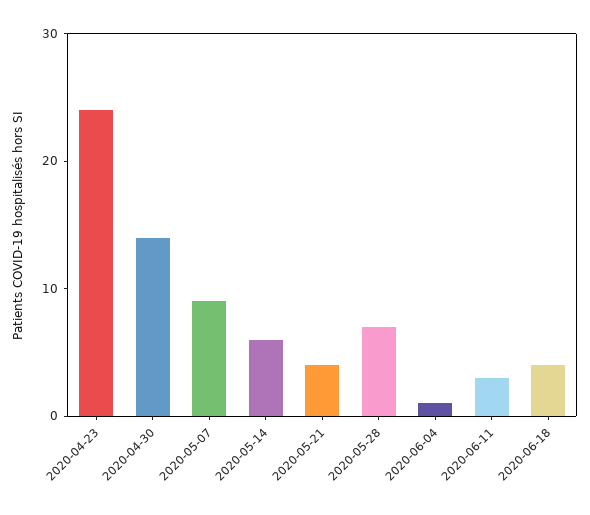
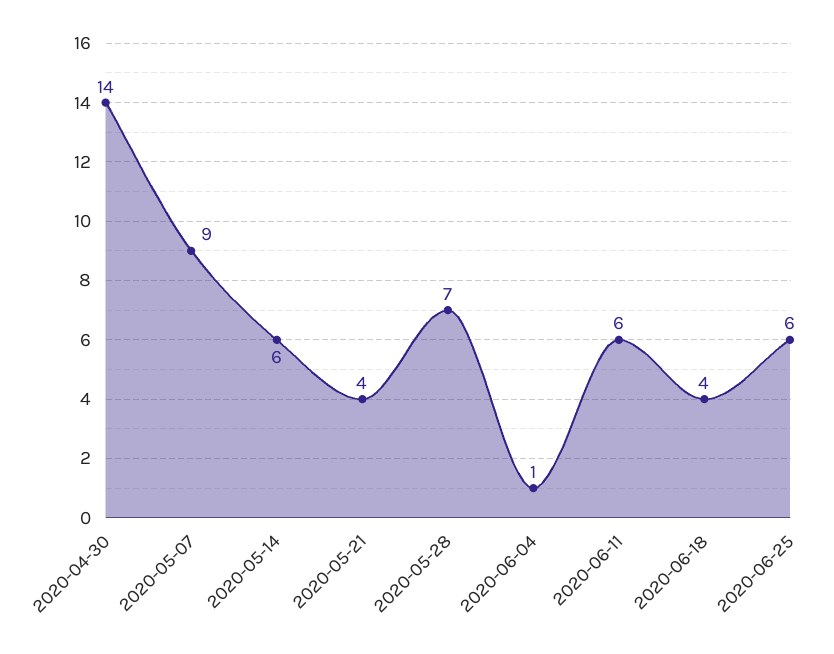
2020-04-23: 24 -> none
2020-06-11: 3 -> 6
2020-06-25: none -> 6

